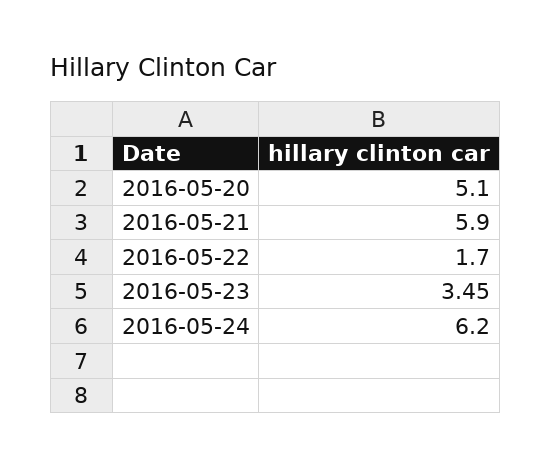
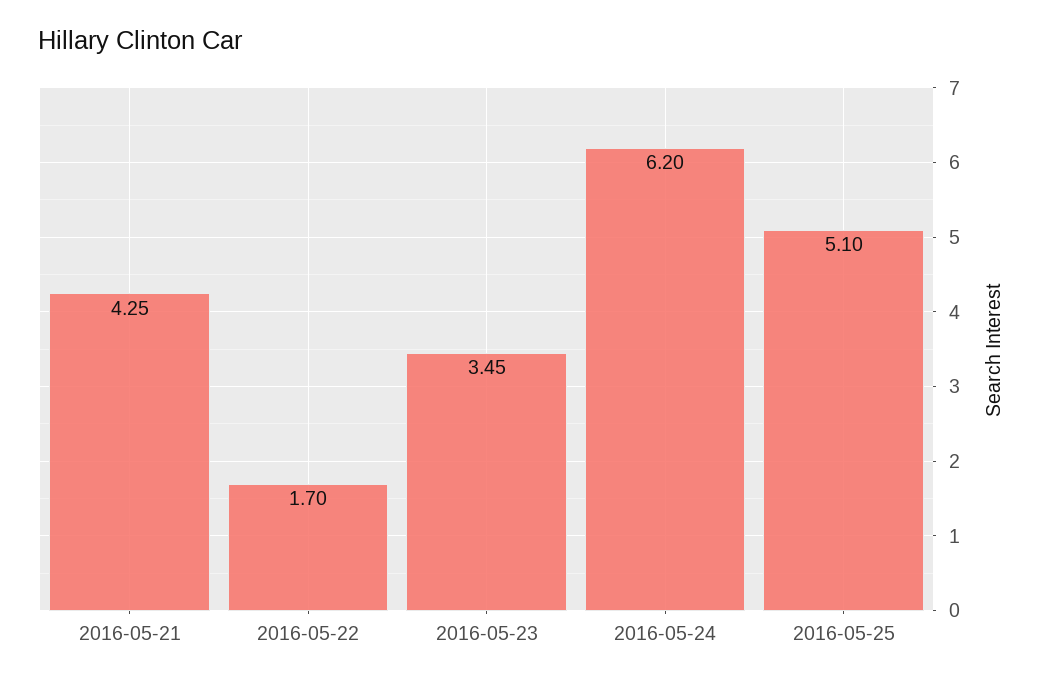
2016-05-20: 5.1 -> none
2016-05-21: 5.9 -> 4.25
2016-05-25: none -> 5.1

